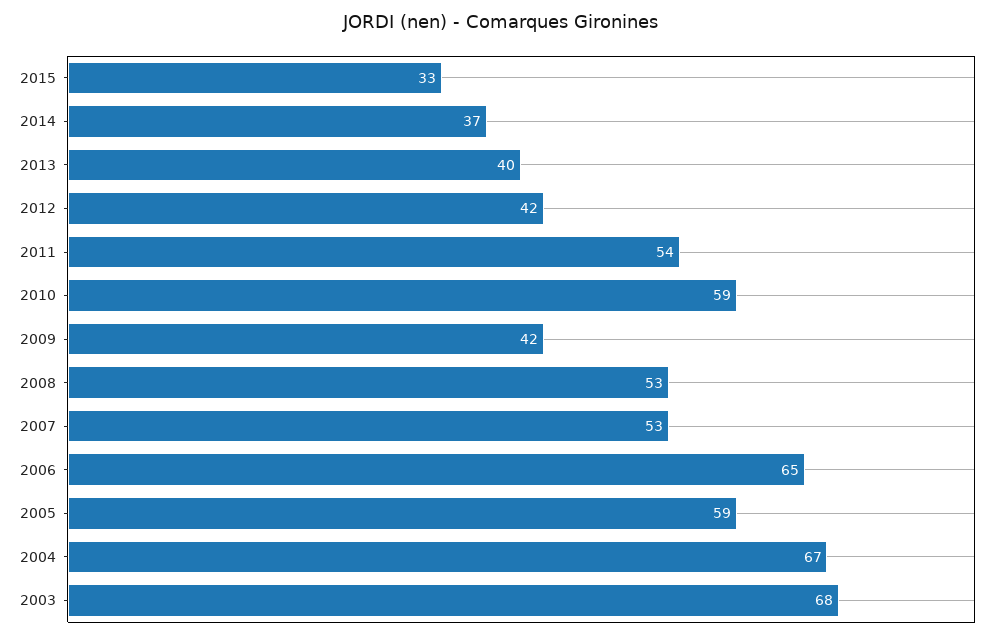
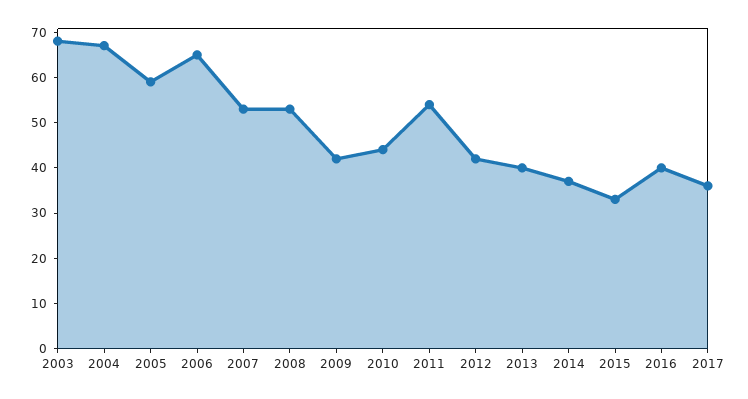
2010: 59 -> 45
2016: none -> 40
2017: none -> 35

